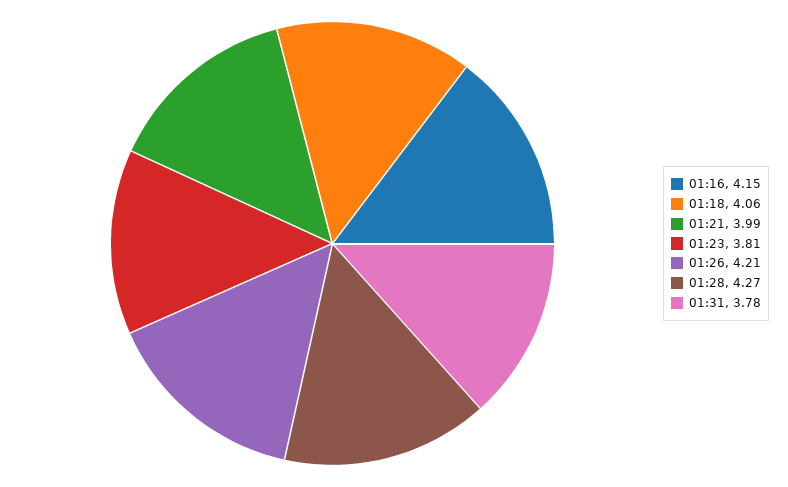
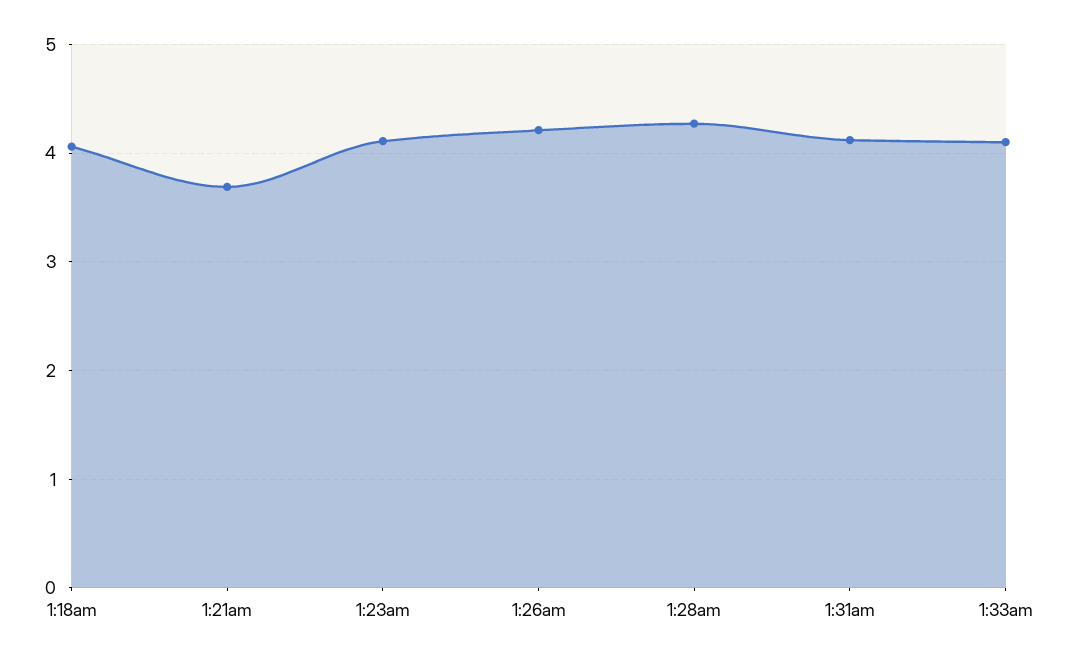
01:16: 4.15 -> none
01:21: 3.99 -> 3.7
01:23: 3.81 -> 4.1
01:31: 3.78 -> 4.1
1:33am: none -> 4.1

